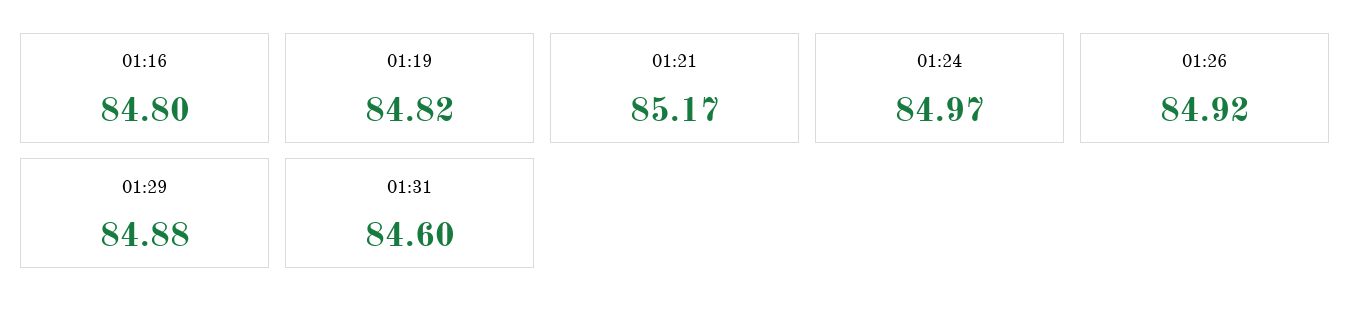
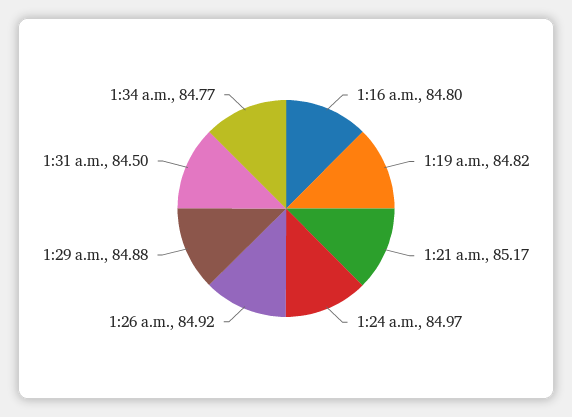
01:31: 84.6 -> 84.5
1:34 a.m.: none -> 84.77

